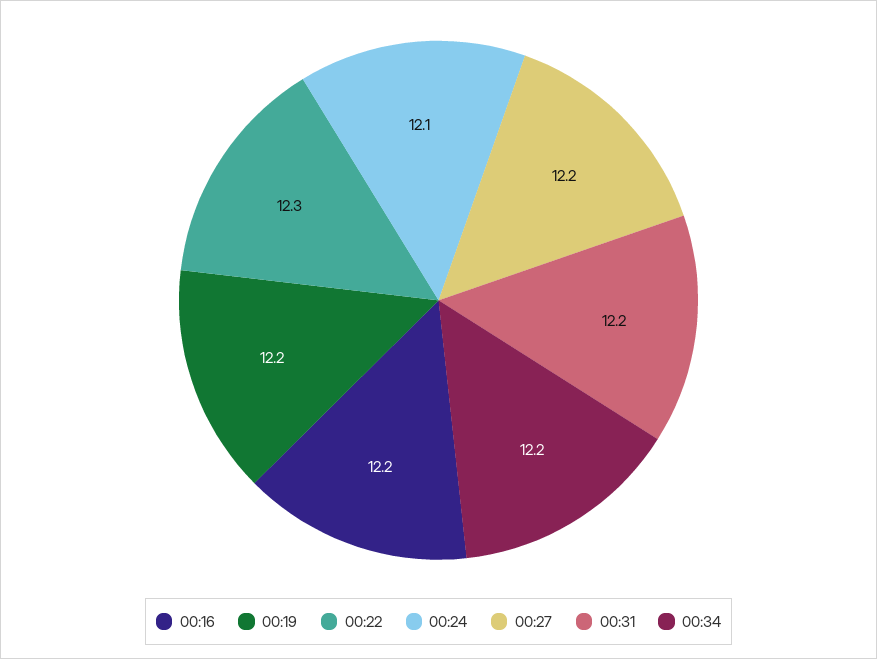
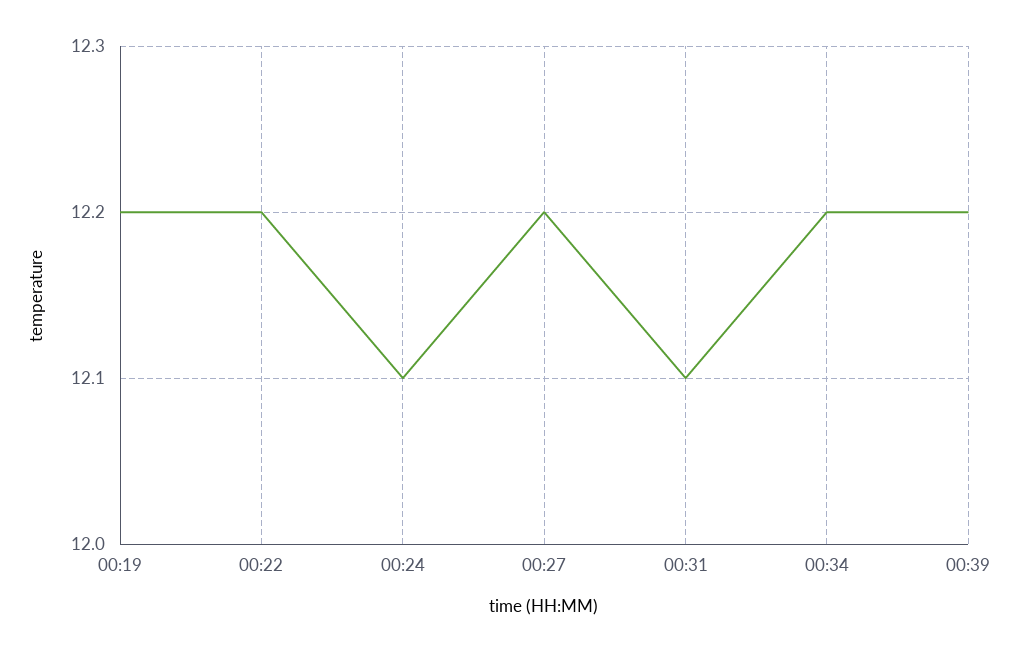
00:16: 12.2 -> none
00:22: 12.3 -> 12.2
00:31: 12.2 -> 12.1
00:39: none -> 12.2

